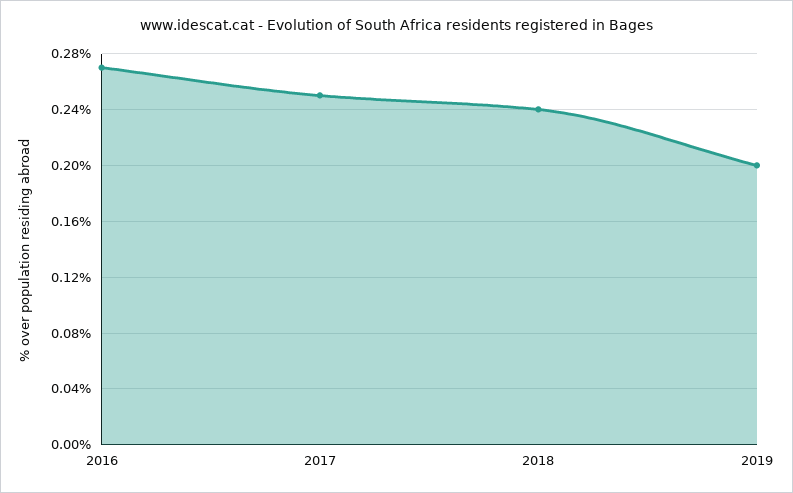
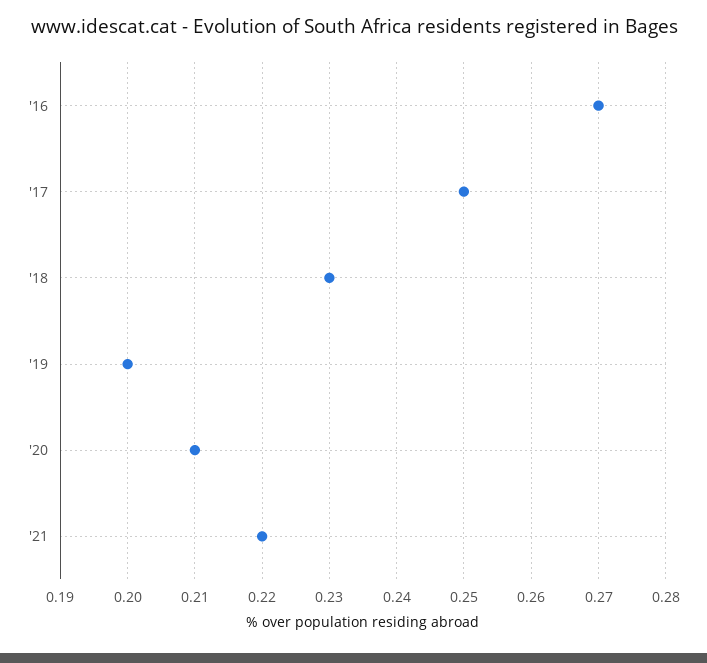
2018: 0.24 -> 0.23
'20: none -> 0.21
'21: none -> 0.22

